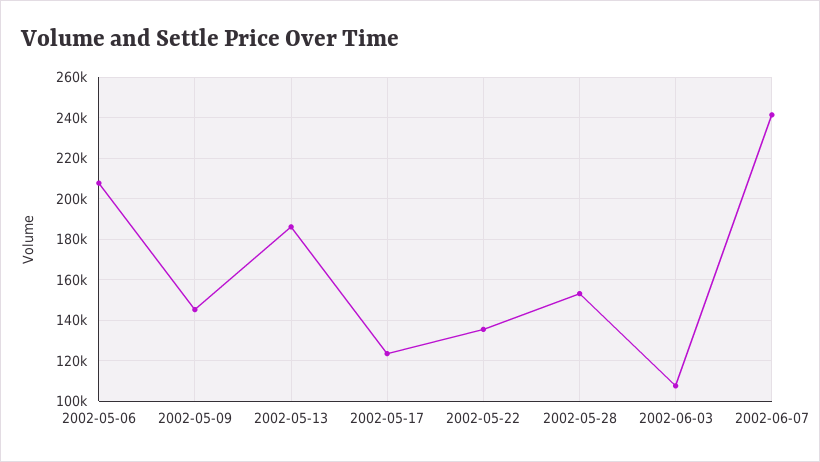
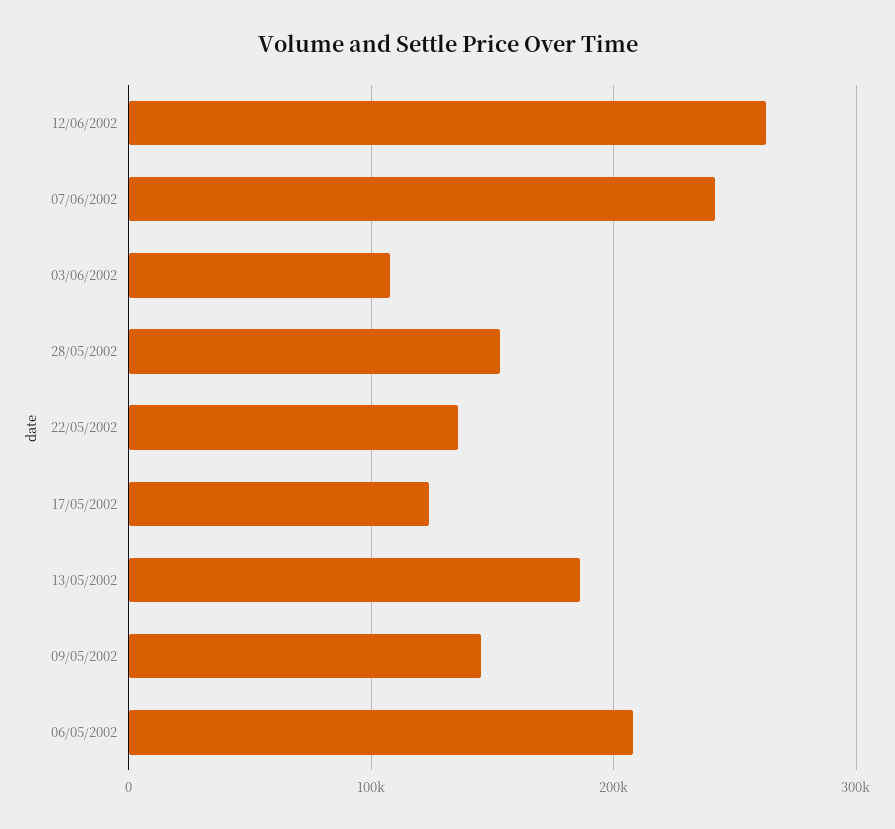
12/06/2002: none -> 260000

